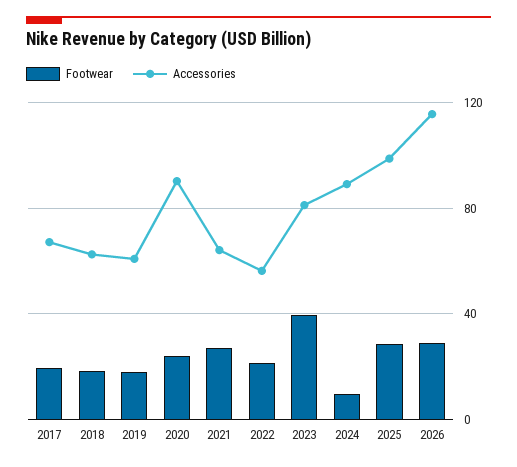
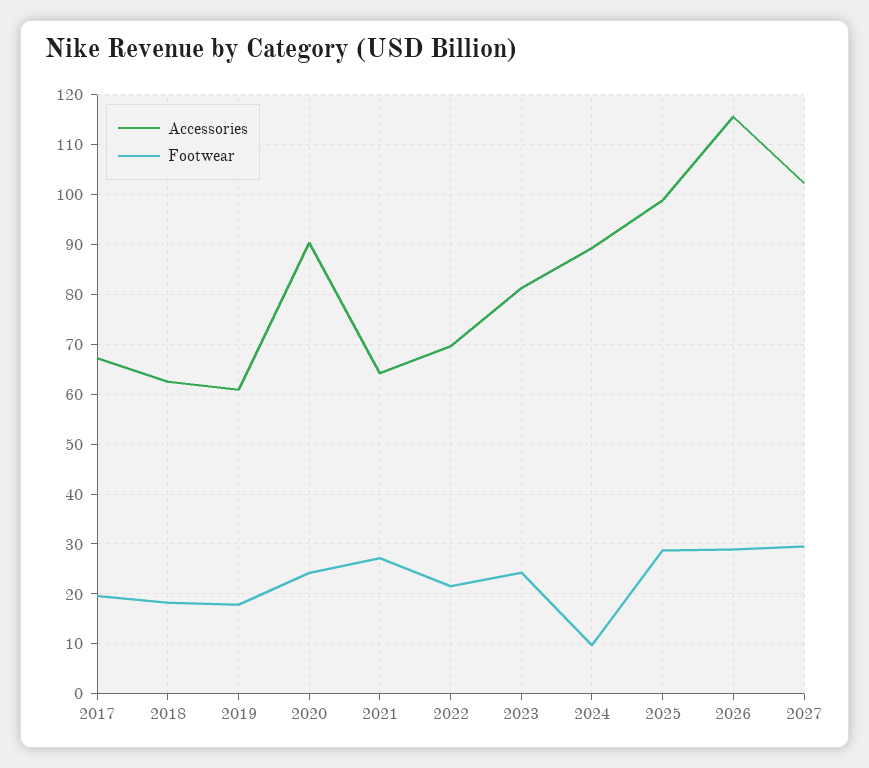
Accessories, 2022: 55 -> 70
Footwear, 2023: 40 -> 24
Accessories, 2027: none -> 102
Footwear, 2027: none -> 30

